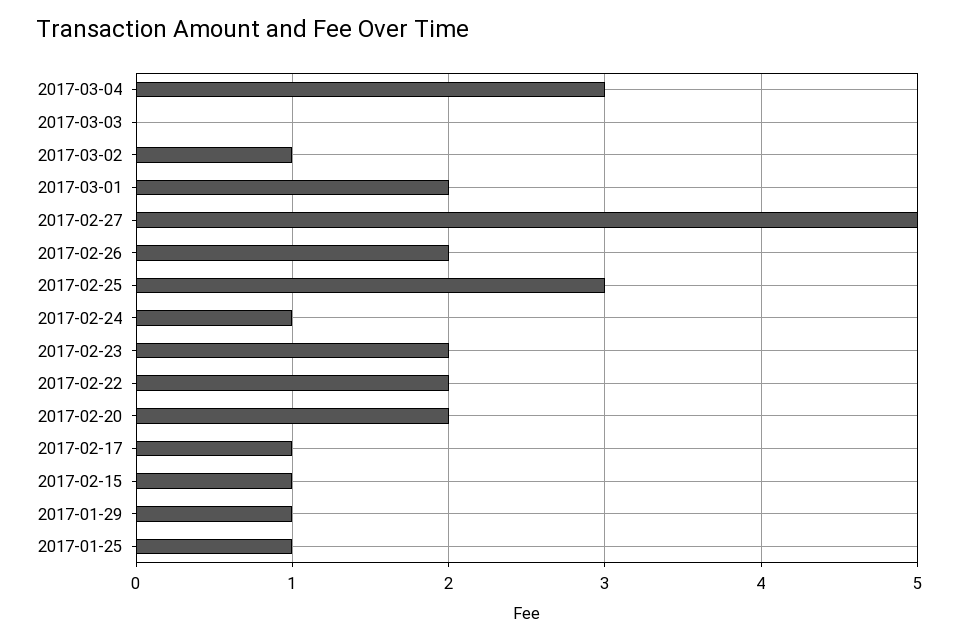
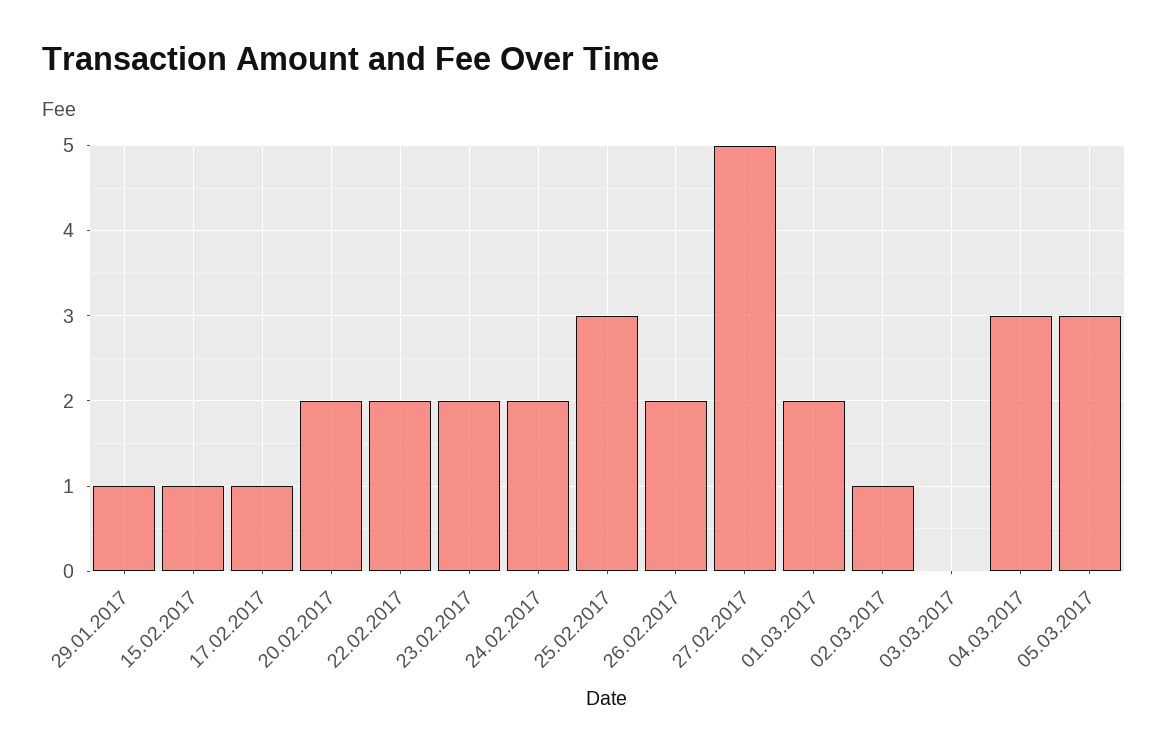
2017-02-24: 1 -> 2
2017-01-25: 1 -> none
05.03.2017: none -> 3

